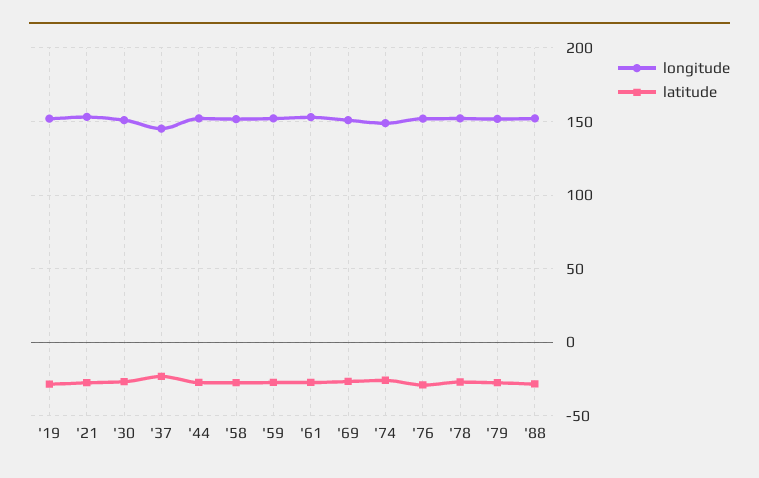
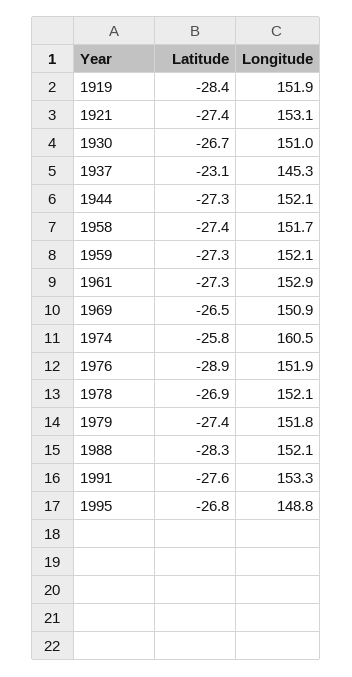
longitude, '74: 150 -> 160.5
latitude, 1991: none -> -27.6
longitude, 1991: none -> 153.3
latitude, 1995: none -> -26.8
longitude, 1995: none -> 148.8

